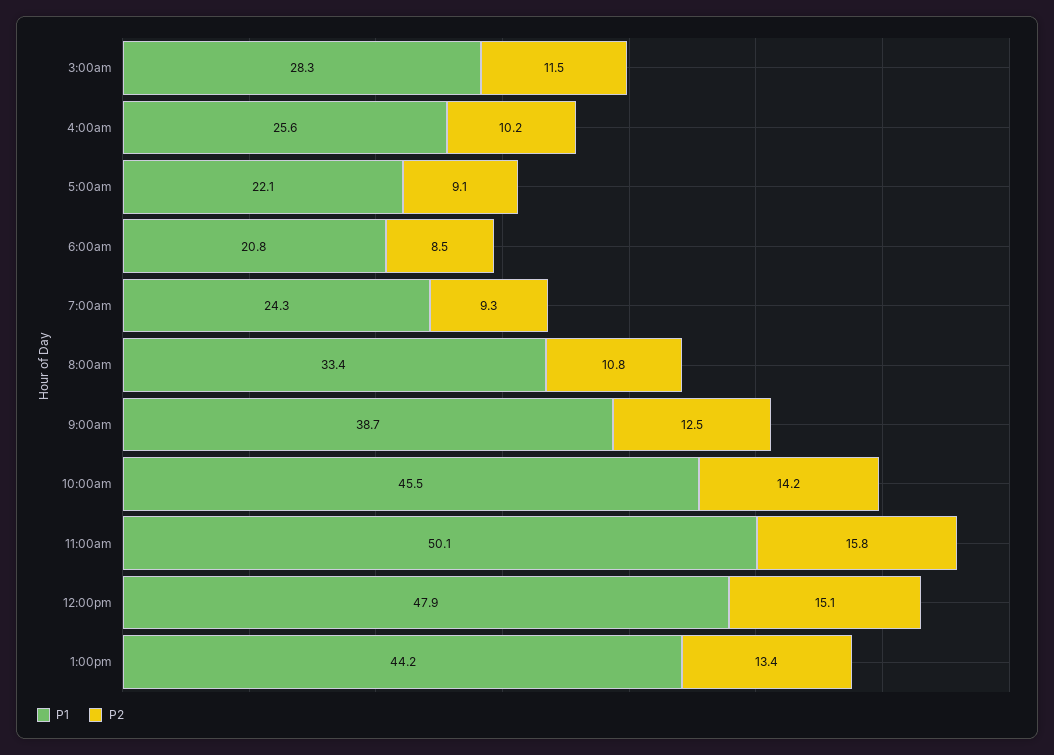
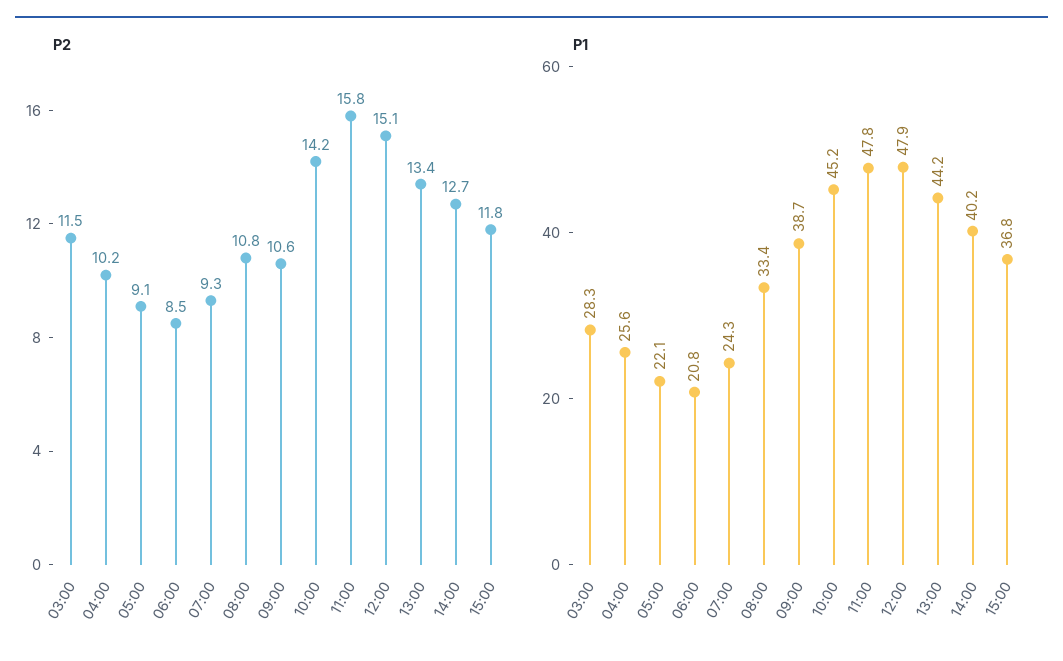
P2, 9:00am: 12.5 -> 10.6
P1, 10:00am: 45.5 -> 45.2
P1, 11:00am: 50.1 -> 47.8
P2, 14:00: none -> 12.7
P2, 15:00: none -> 11.8
P1, 14:00: none -> 40.2
P1, 15:00: none -> 36.8

